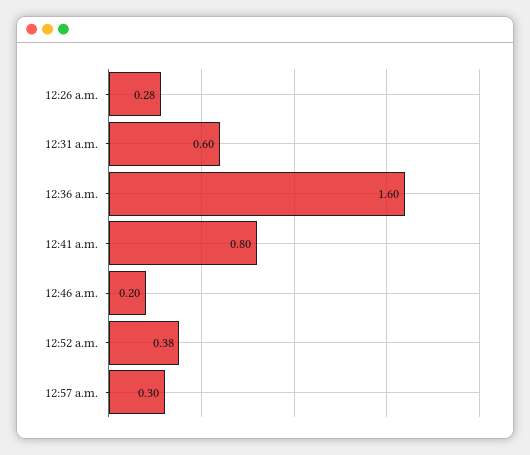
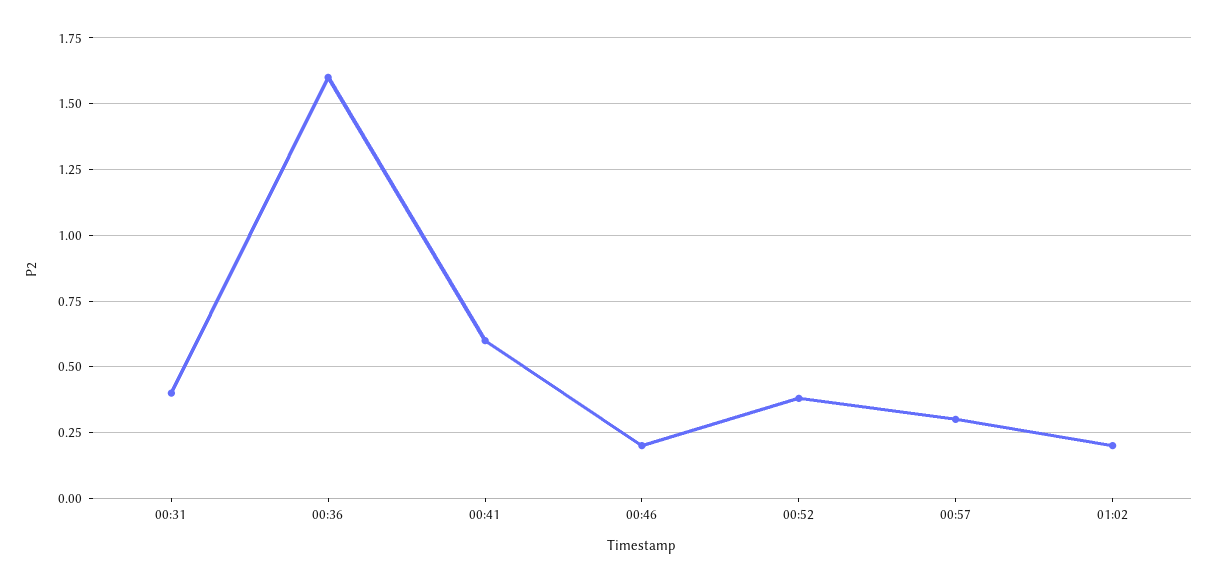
12:26 a.m.: 0.28 -> none
12:31 a.m.: 0.6 -> 0.4
12:41 a.m.: 0.8 -> 0.6
01:02: none -> 0.2

